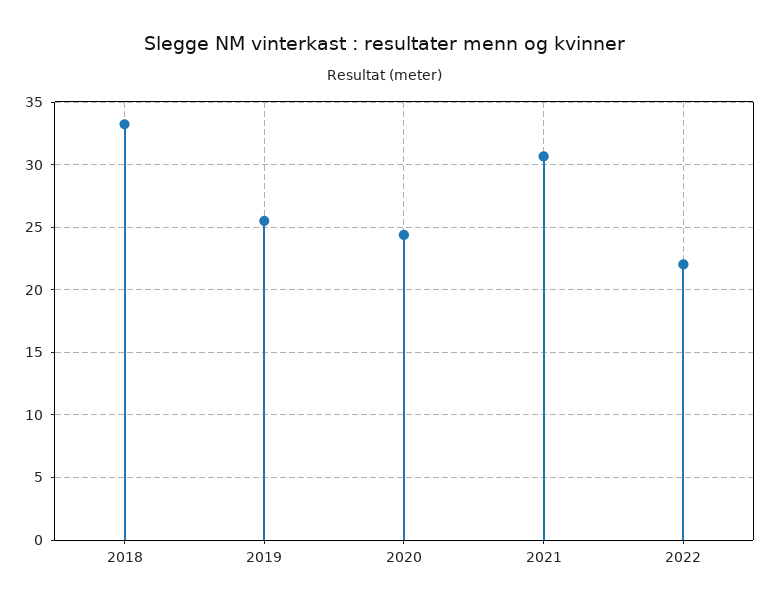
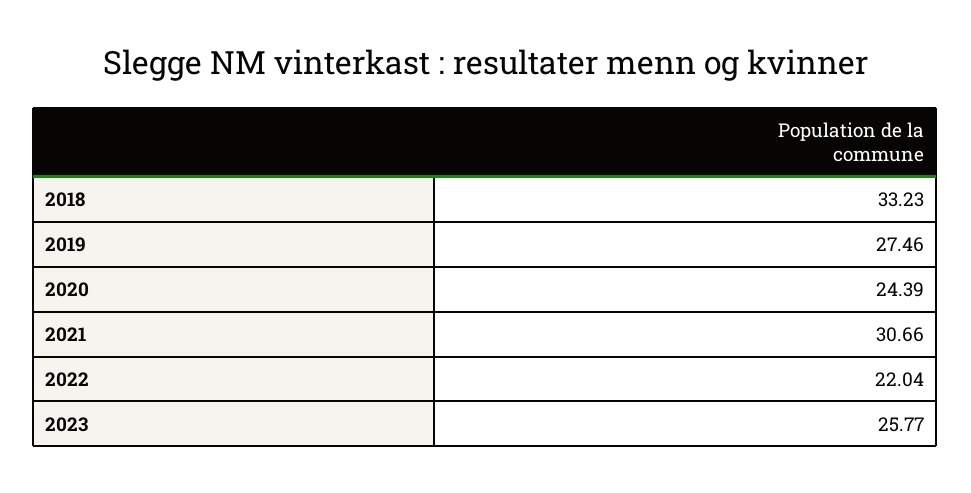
2019: 25.5 -> 27.46
2023: none -> 25.77

